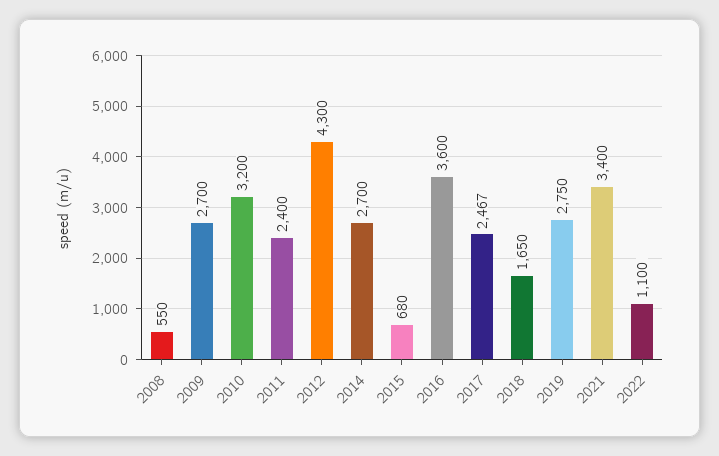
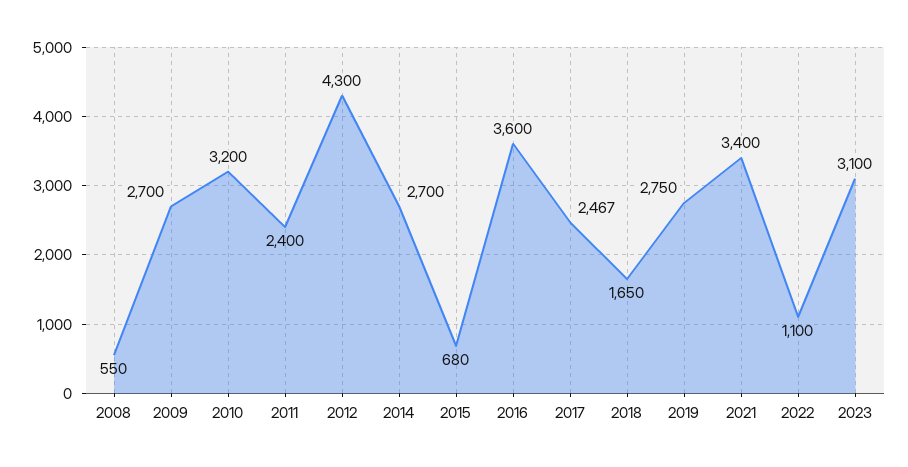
2023: none -> 3100

